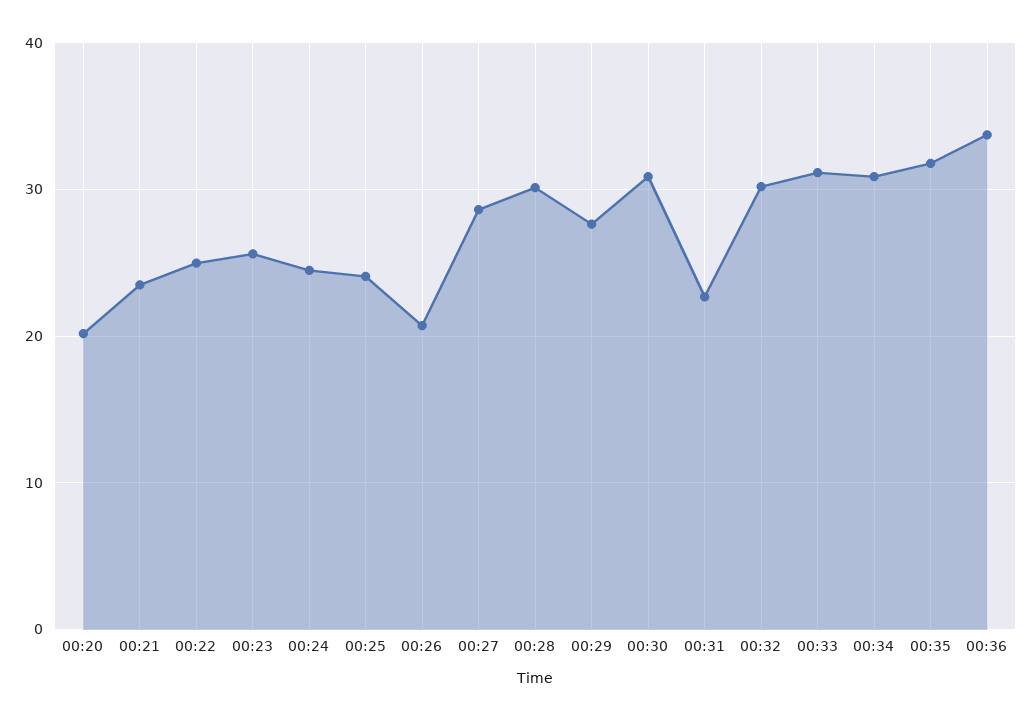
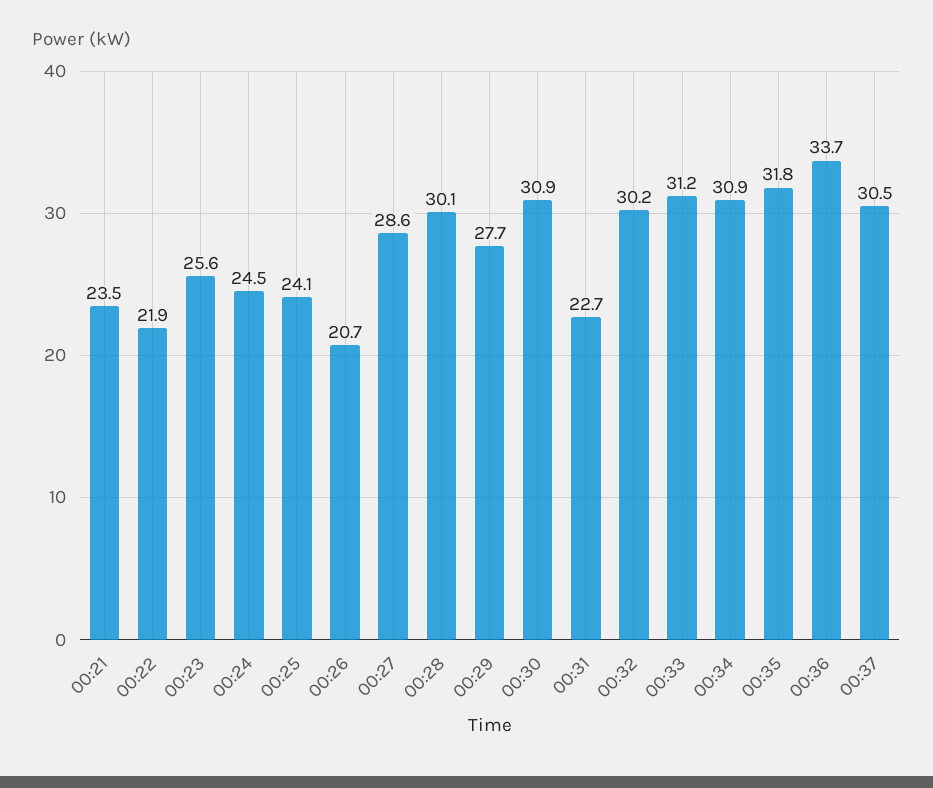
00:20: 20 -> none
00:22: 25 -> 21.9
00:37: none -> 30.5

